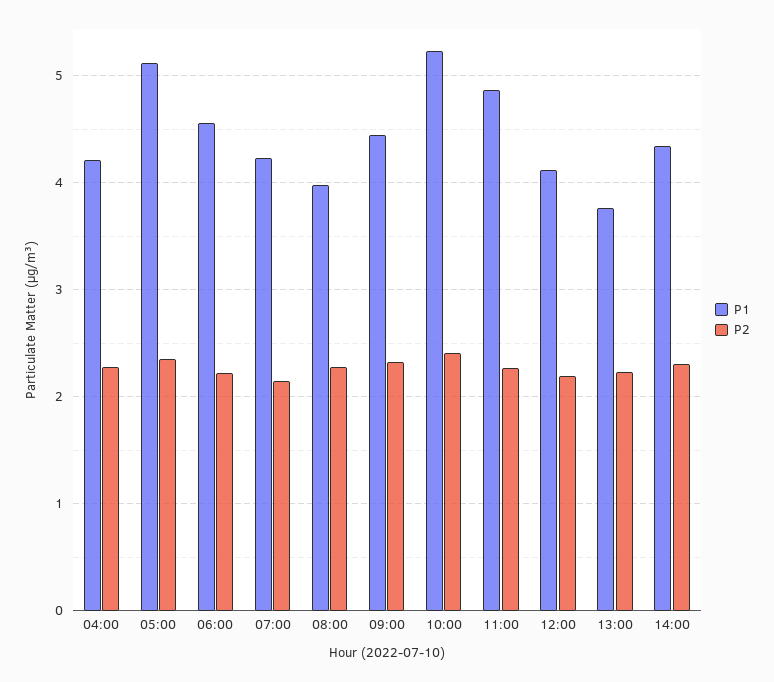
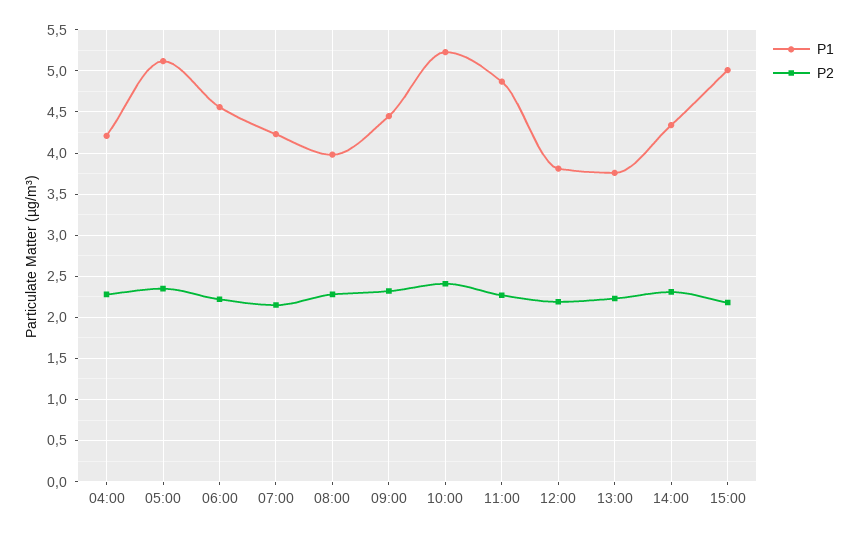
P1, 12:00: 4.1 -> 3.8
P1, 15:00: none -> 5
P2, 15:00: none -> 2.2

